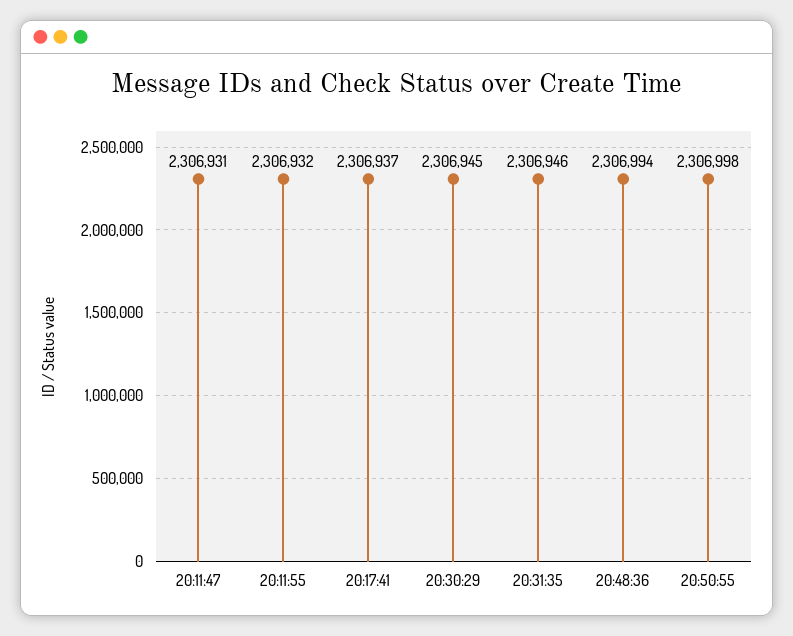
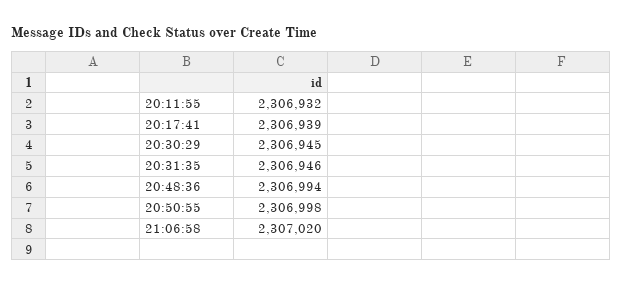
20:11:47: 2306931 -> none
20:17:41: 2306937 -> 2306939
21:06:58: none -> 2307020

